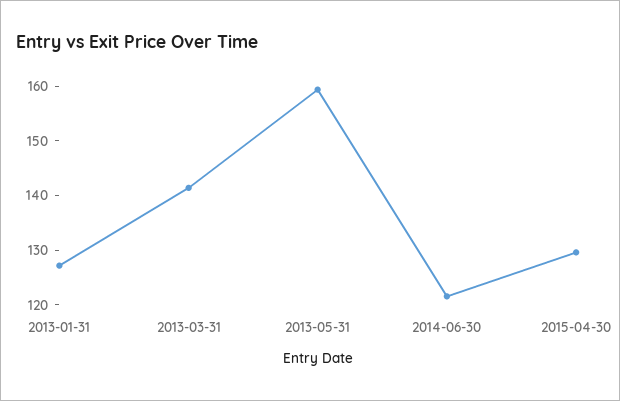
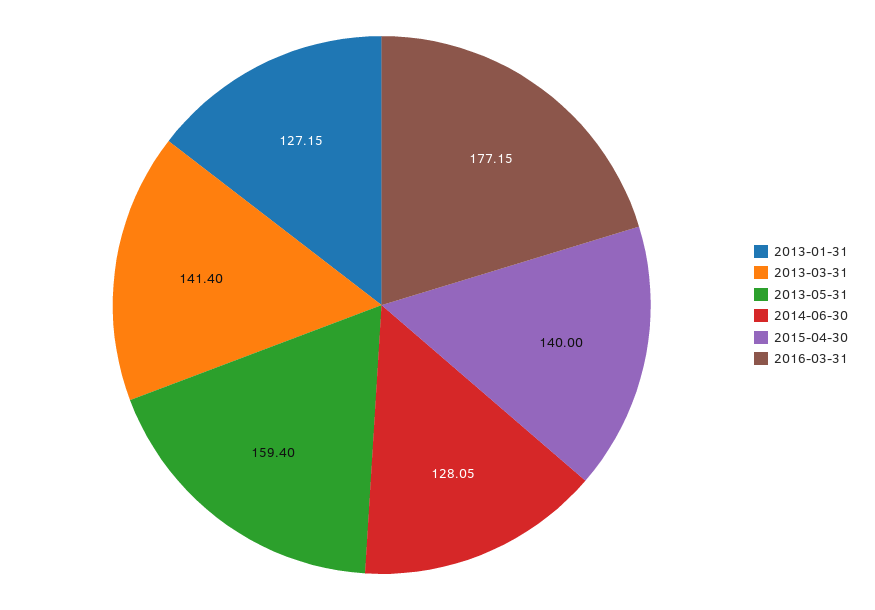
2014-06-30: 122 -> 128.05
2015-04-30: 130 -> 140
2016-03-31: none -> 177.15

